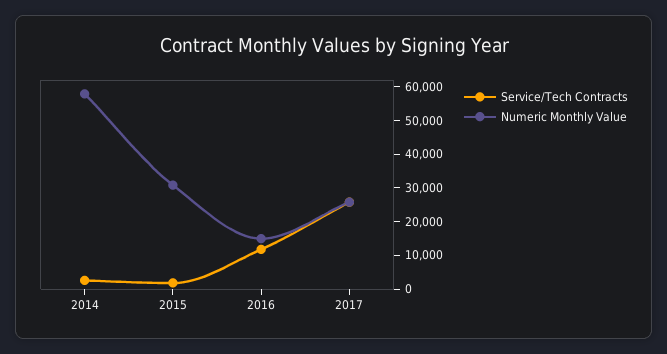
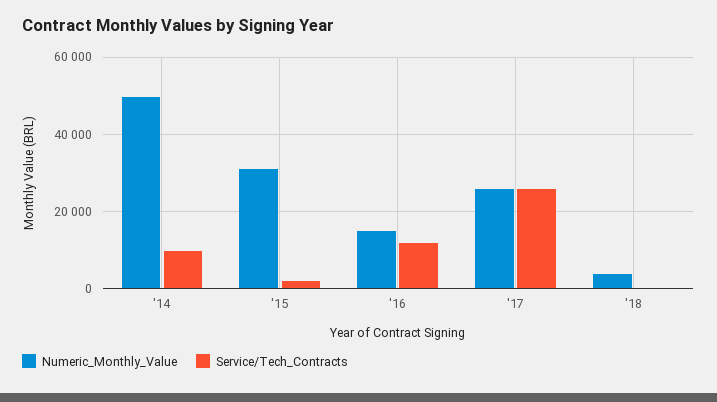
Service/Tech Contracts, 2014: 2500 -> 10000
Numeric Monthly Value, 2014: 57500 -> 50000
Numeric Monthly Value, '18: none -> 4000
Service/Tech Contracts, '18: none -> 0

